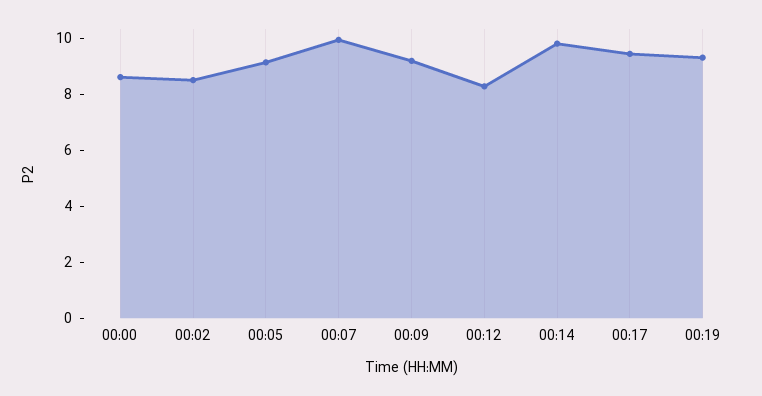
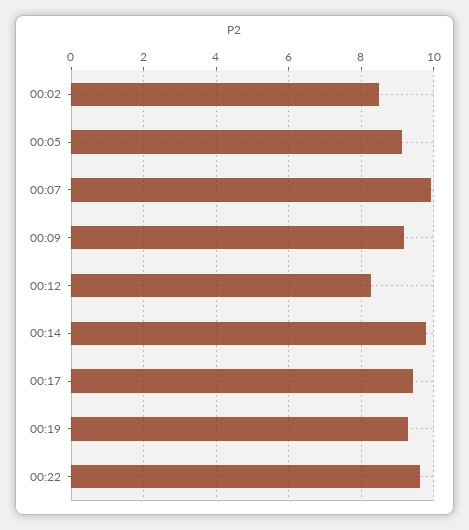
00:00: 8.5 -> none
00:22: none -> 9.6

